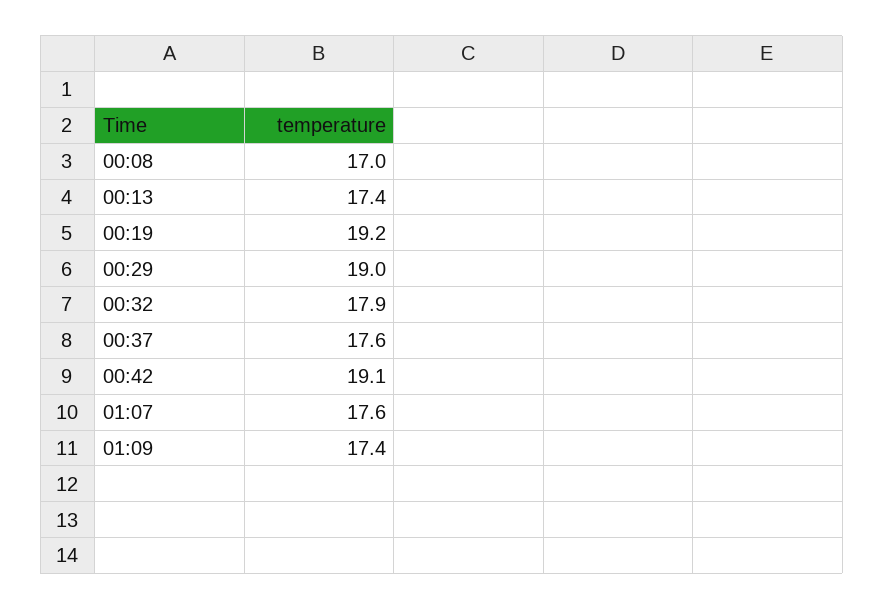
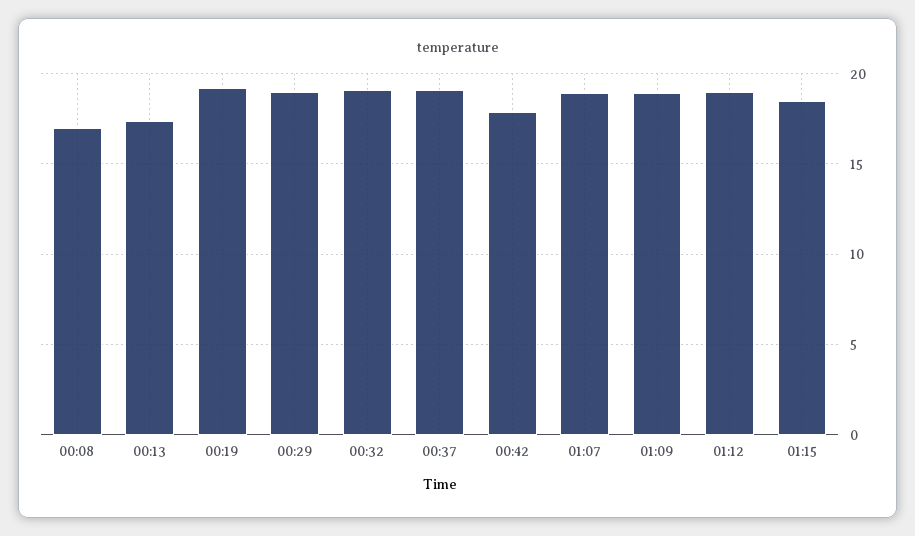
00:32: 17.9 -> 19
00:37: 17.6 -> 19
00:42: 19.1 -> 18
01:07: 17.6 -> 19
01:09: 17.4 -> 19
01:12: none -> 19
01:15: none -> 18.5

